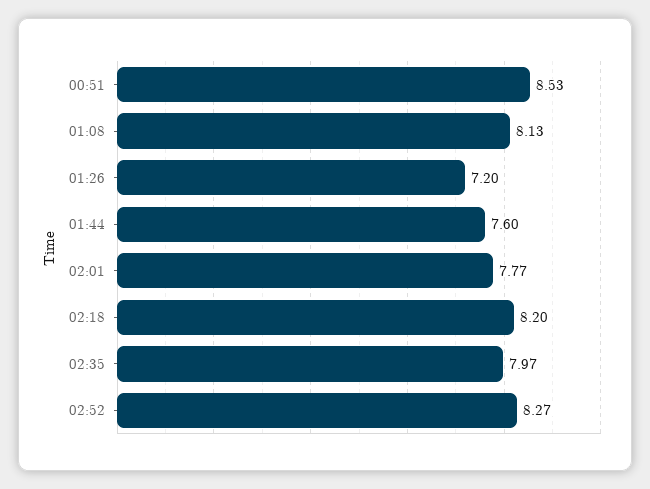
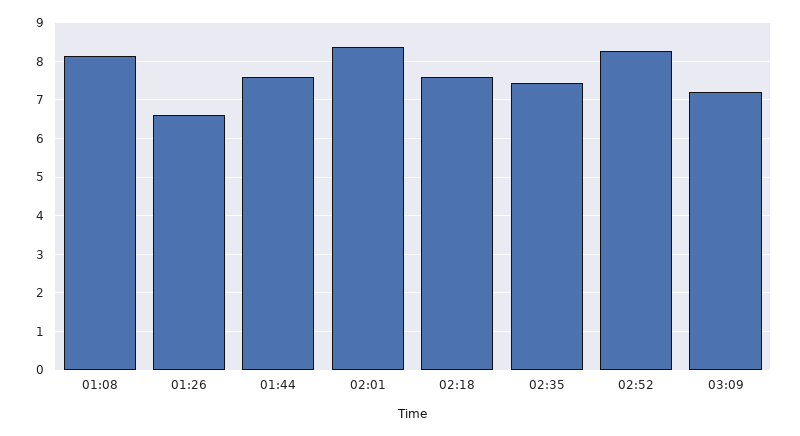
00:51: 8.53 -> none
01:26: 7.2 -> 6.6
02:01: 7.77 -> 8.4
02:18: 8.2 -> 7.6
02:35: 7.97 -> 7.4
03:09: none -> 7.2

